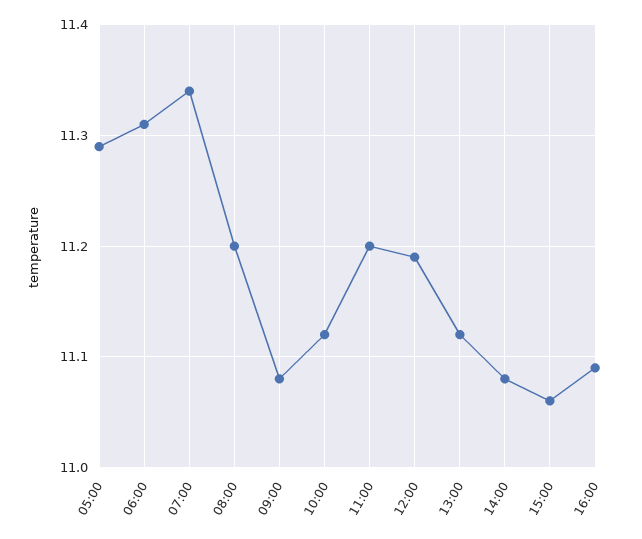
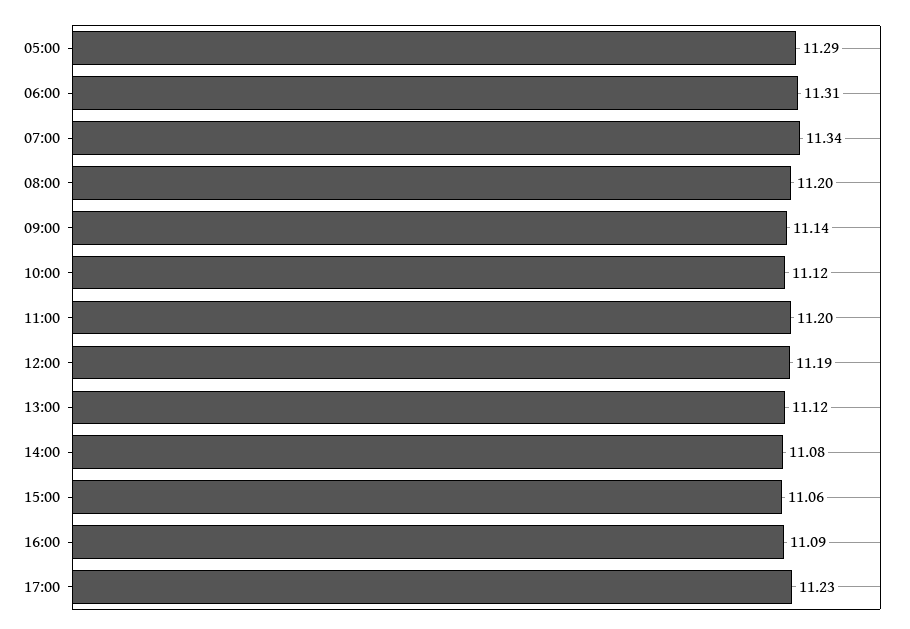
09:00: 11.08 -> 11.14
17:00: none -> 11.23

